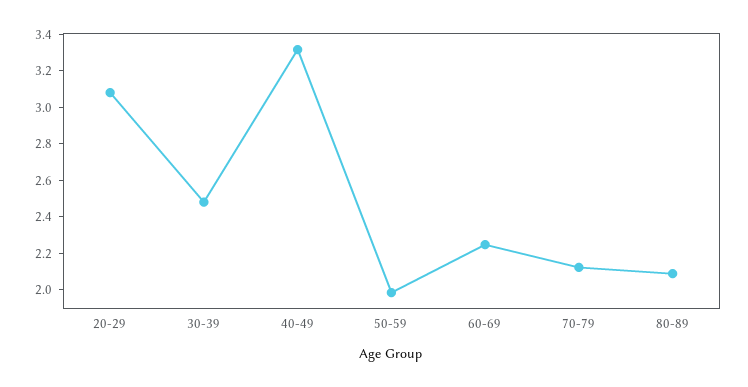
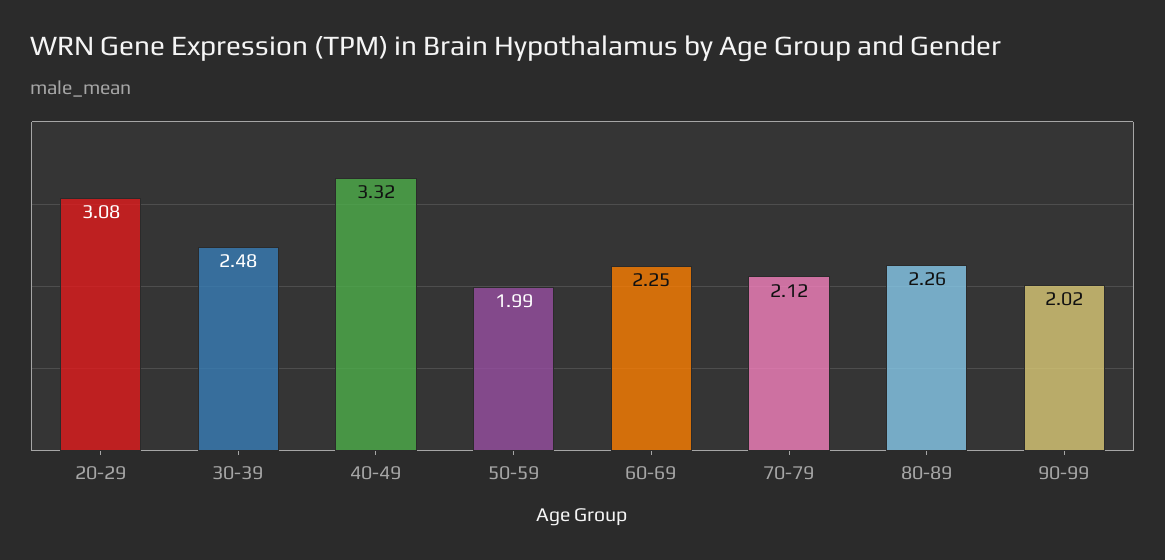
80-89: 2.1 -> 2.26
90-99: none -> 2.02

